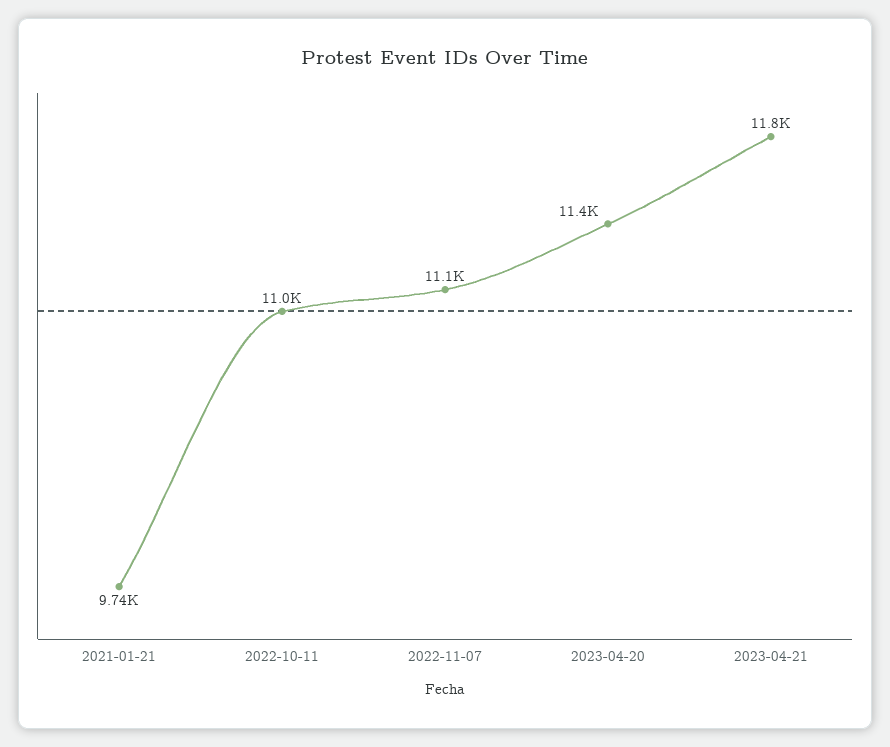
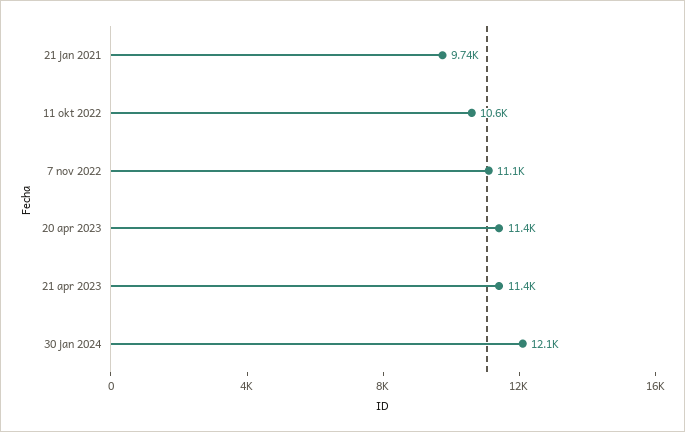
2022-10-11: 11000 -> 10600
2023-04-21: 11800 -> 11400
30 jan 2024: none -> 12100

